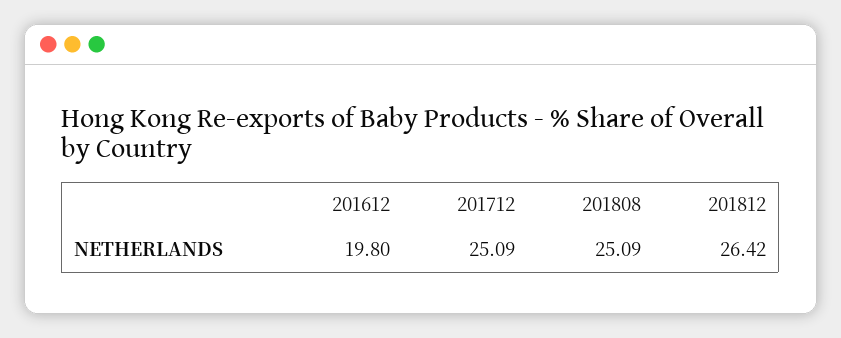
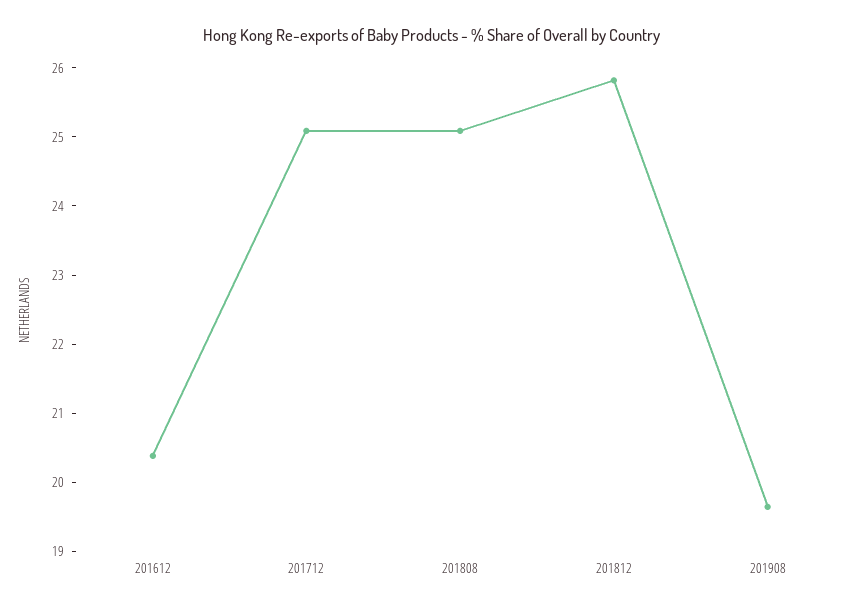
201612: 19.8 -> 20.4
201812: 26.42 -> 25.8
201908: none -> 19.6

